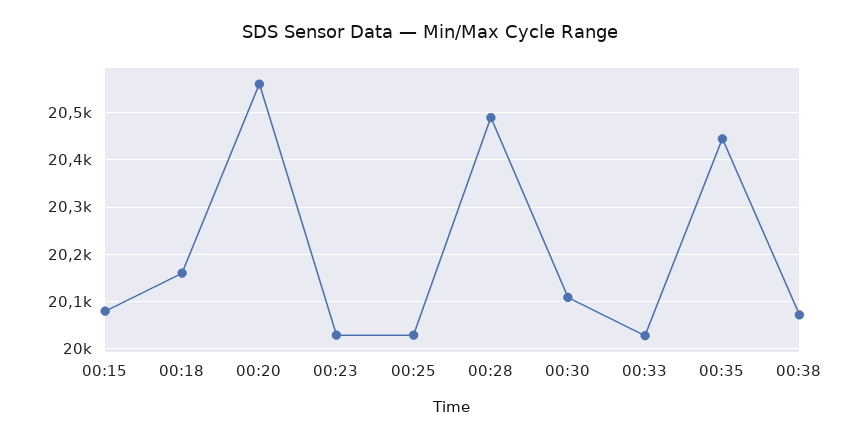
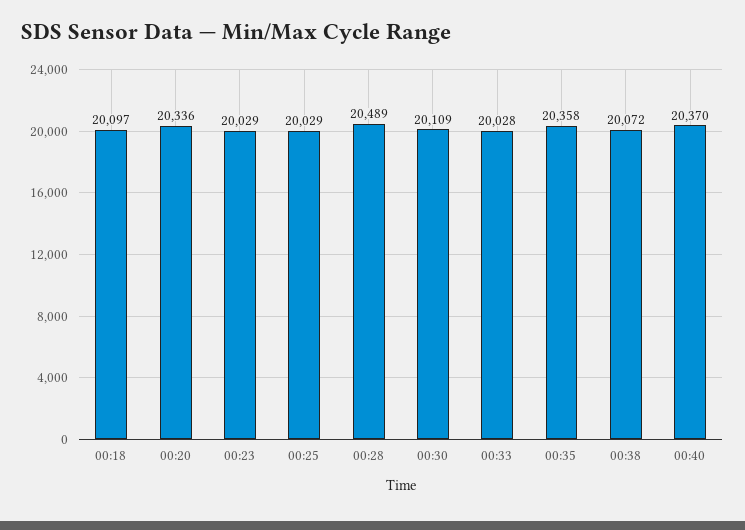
00:15: 20080 -> none
00:18: 20160 -> 20097
00:20: 20560 -> 20336
00:35: 20440 -> 20358
00:40: none -> 20370

